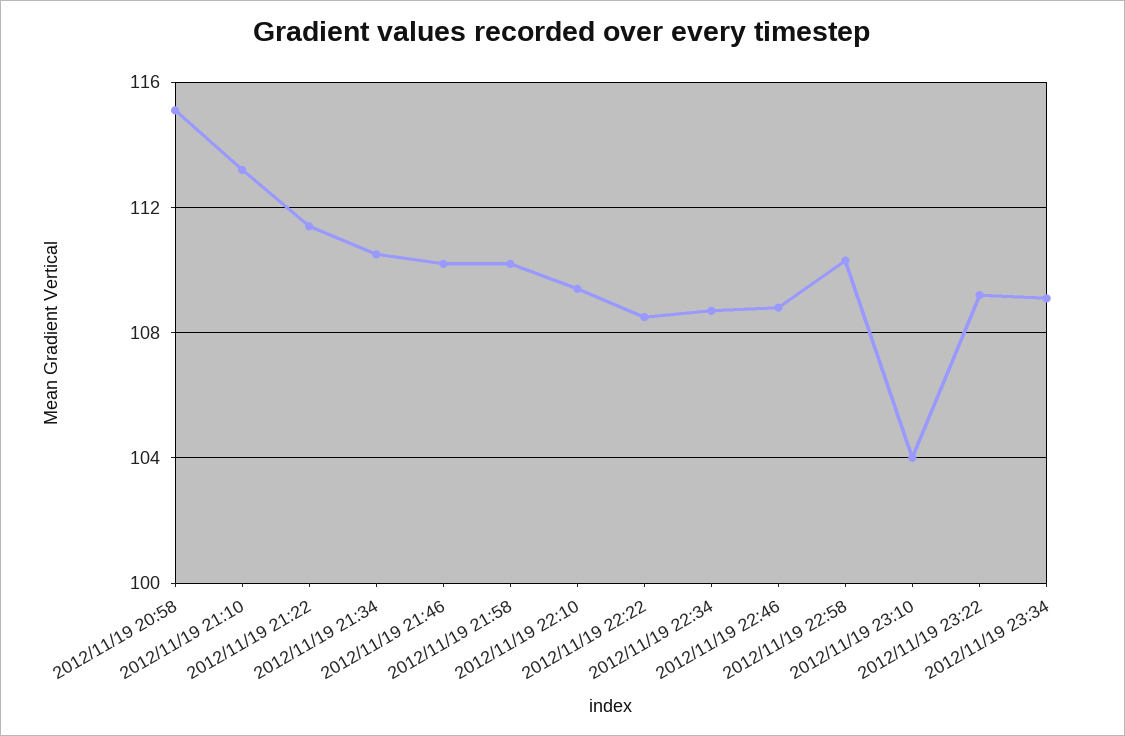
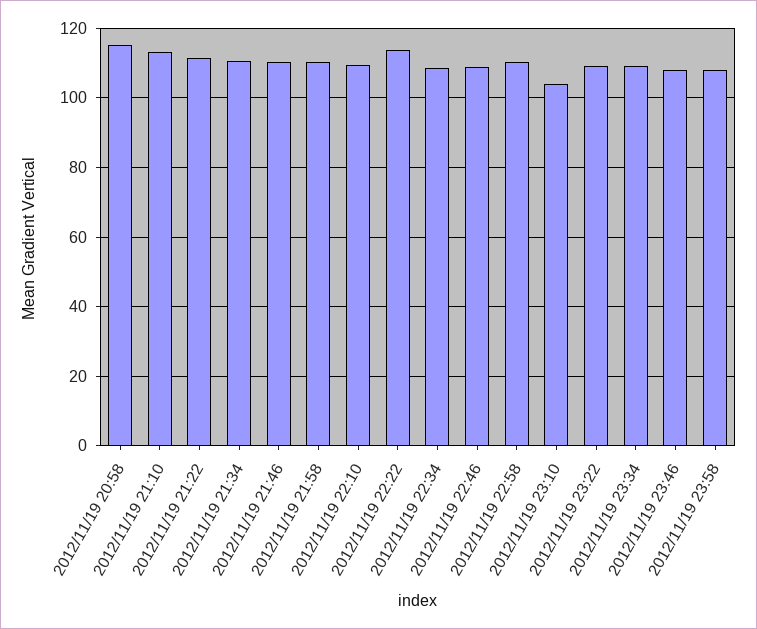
2012/11/19 22:22: 108.5 -> 114
2012/11/19 23:46: none -> 108
2012/11/19 23:58: none -> 108

